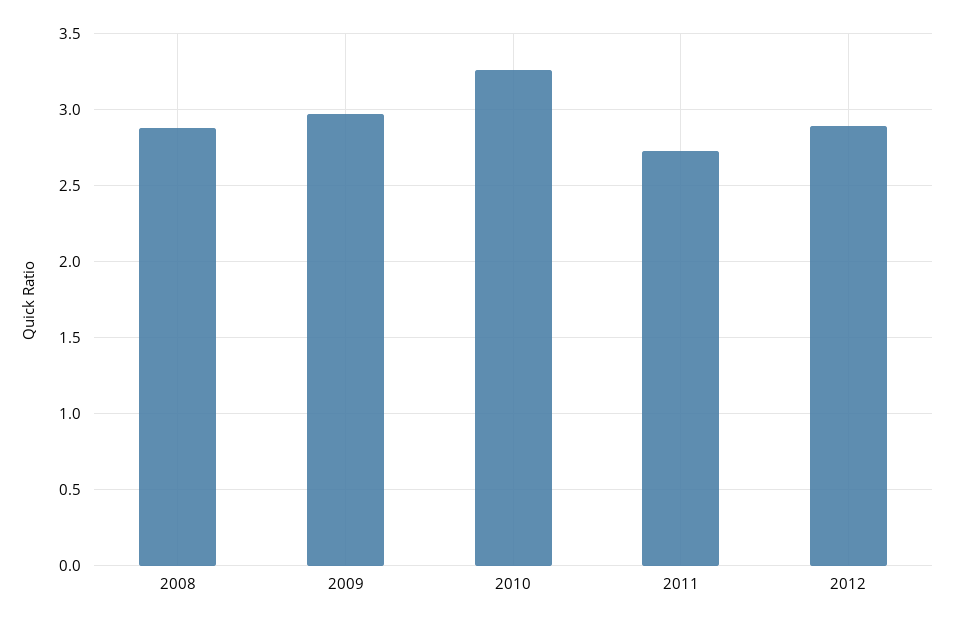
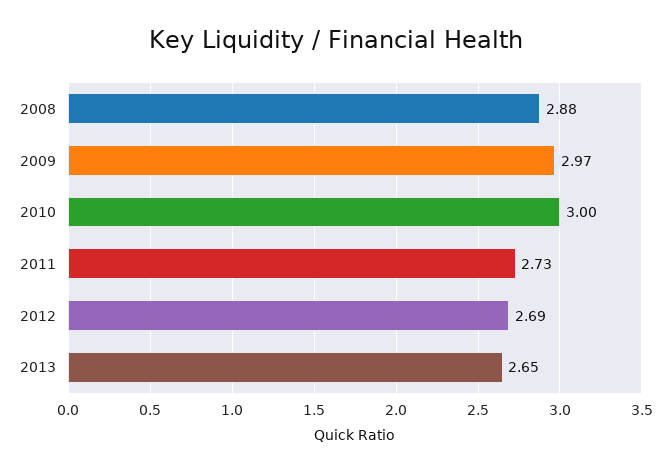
2010: 3.25 -> 3
2012: 2.9 -> 2.69
2013: none -> 2.65

